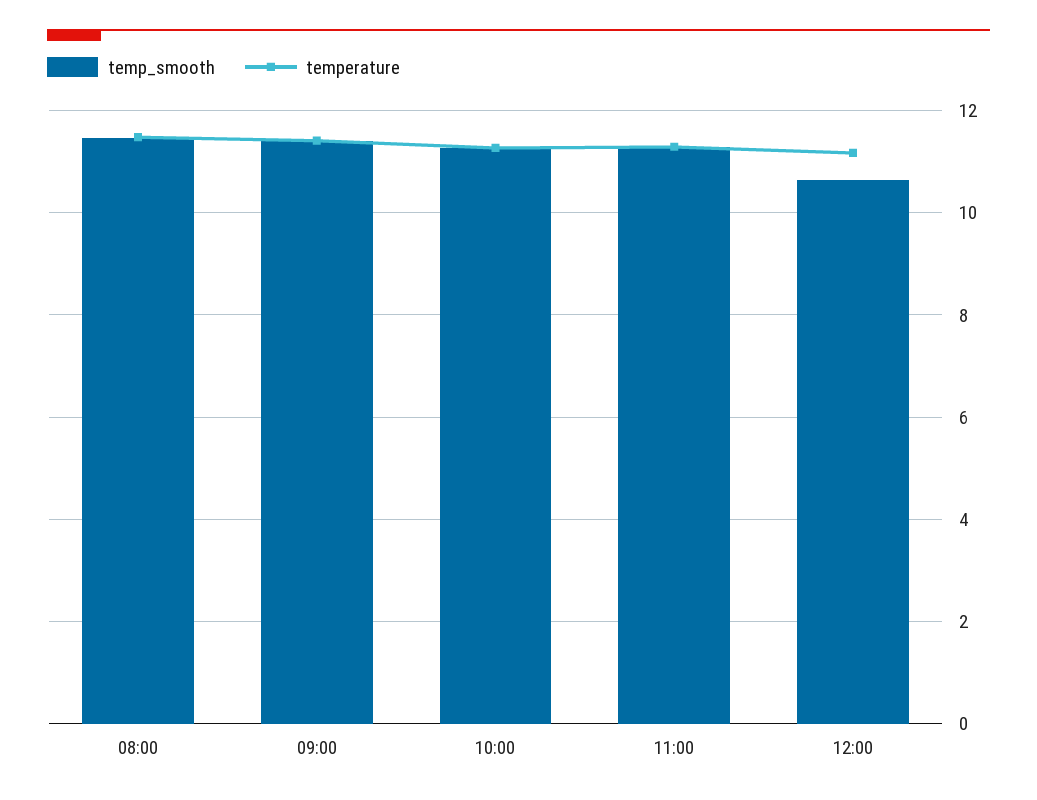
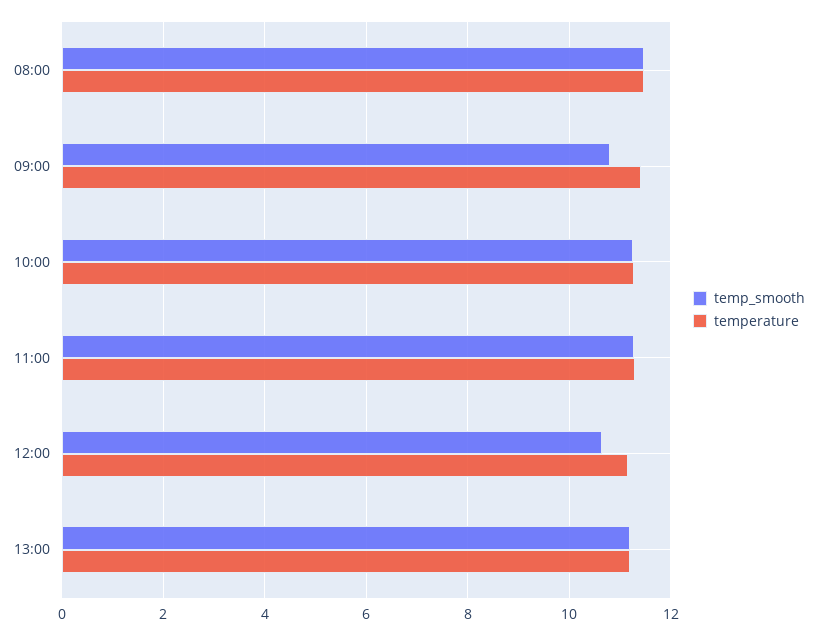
temp_smooth, 09:00: 11.4 -> 10.8
temp_smooth, 13:00: none -> 11.2
temperature, 13:00: none -> 11.2

